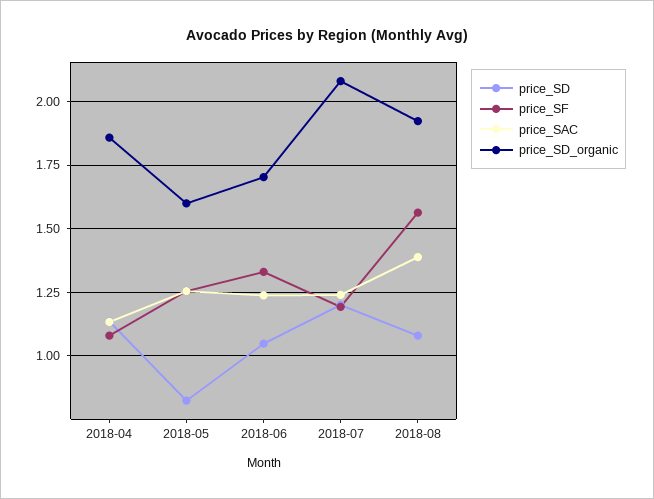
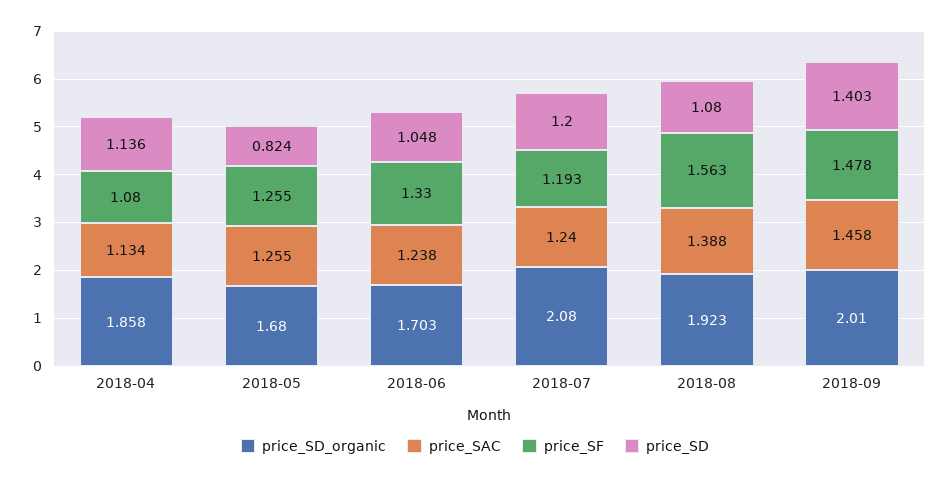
price_SD_organic, 2018-05: 1.6 -> 1.68
price_SD_organic, 2018-09: none -> 2.01
price_SAC, 2018-09: none -> 1.458
price_SF, 2018-09: none -> 1.478
price_SD, 2018-09: none -> 1.403

